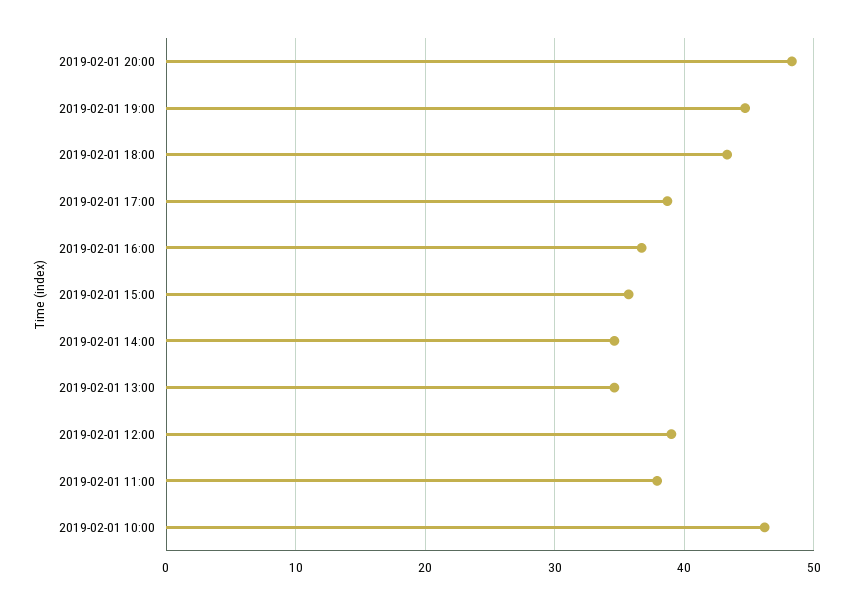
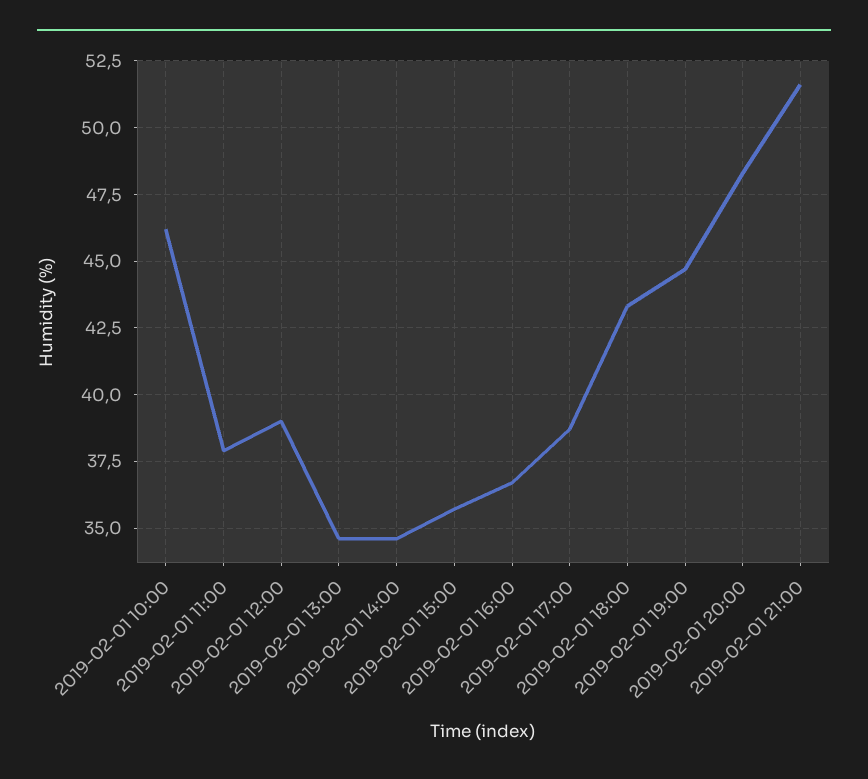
2019-02-01 21:00: none -> 51.5

